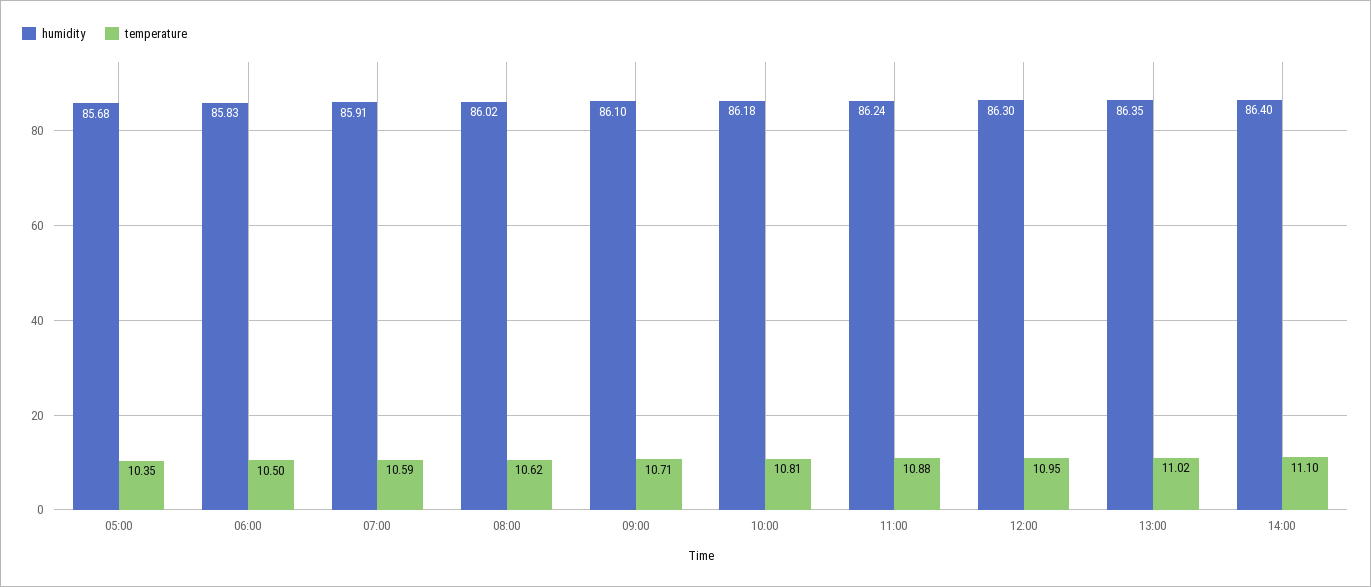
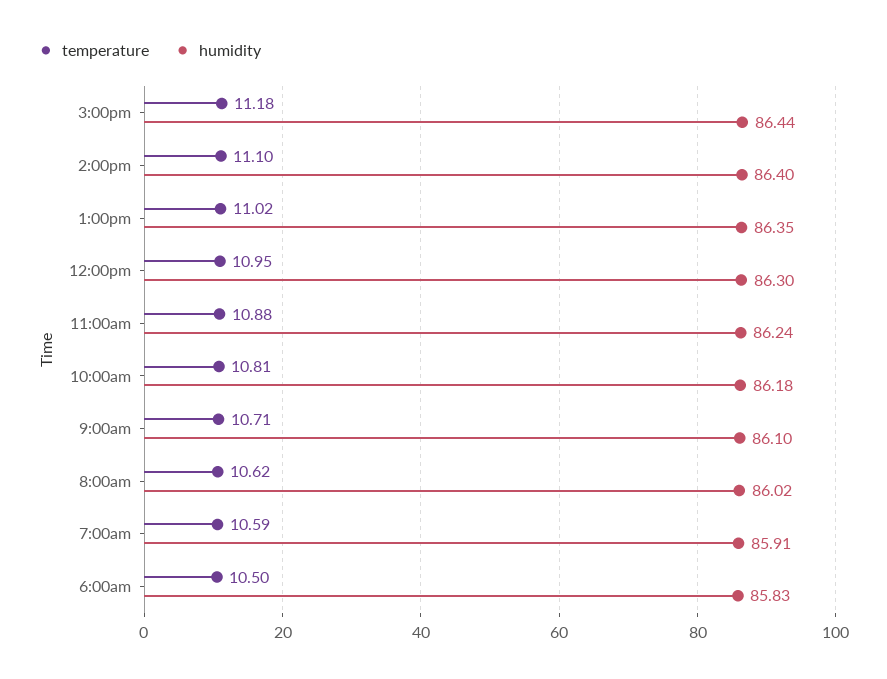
humidity, 05:00: 85.68 -> none
temperature, 05:00: 10.35 -> none
temperature, 3:00pm: none -> 11.18
humidity, 3:00pm: none -> 86.44

